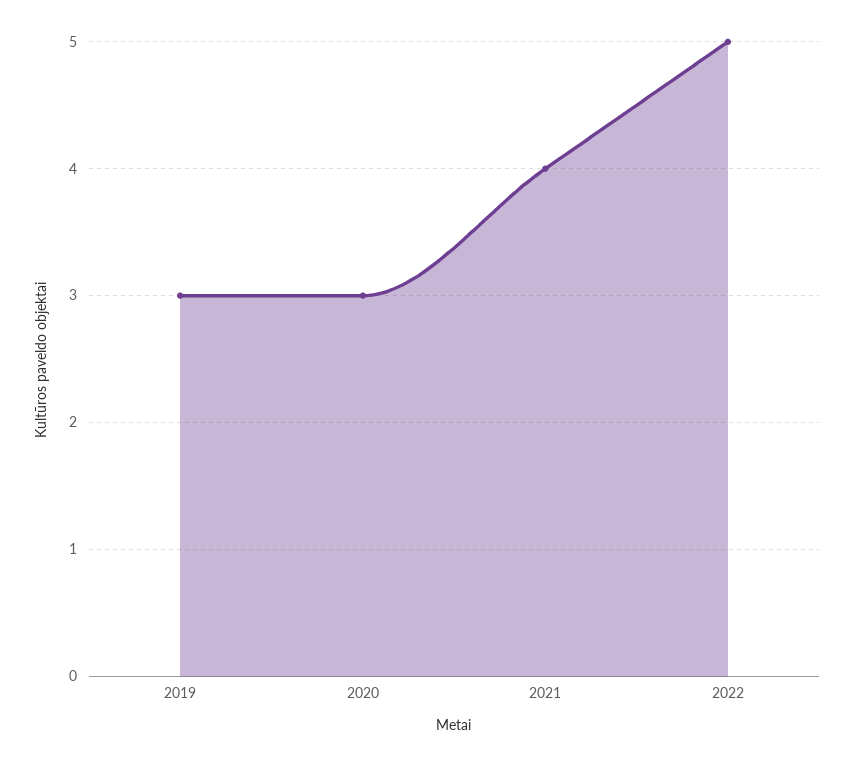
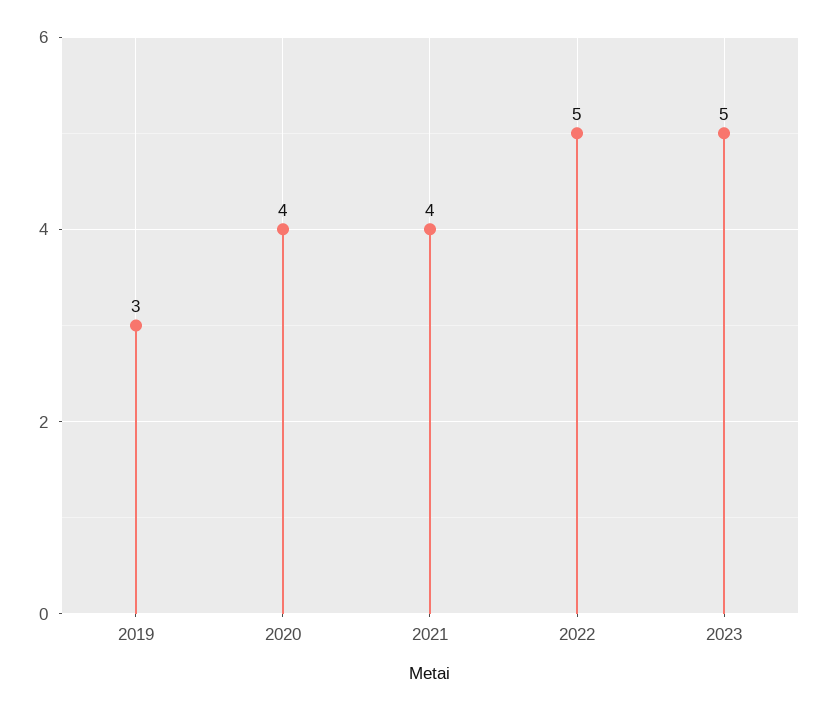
2020: 3 -> 4
2023: none -> 5

